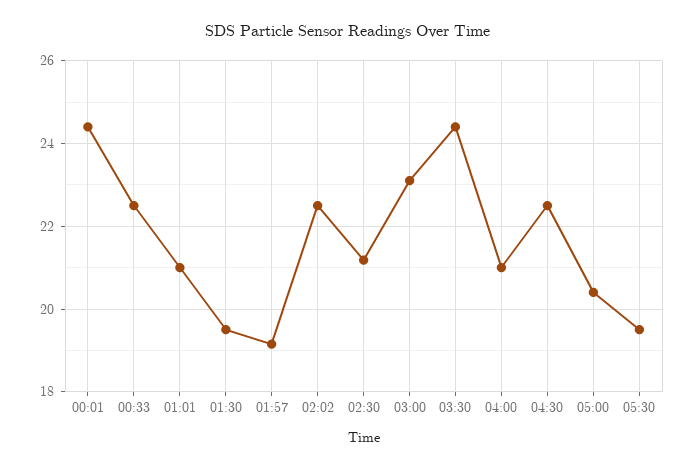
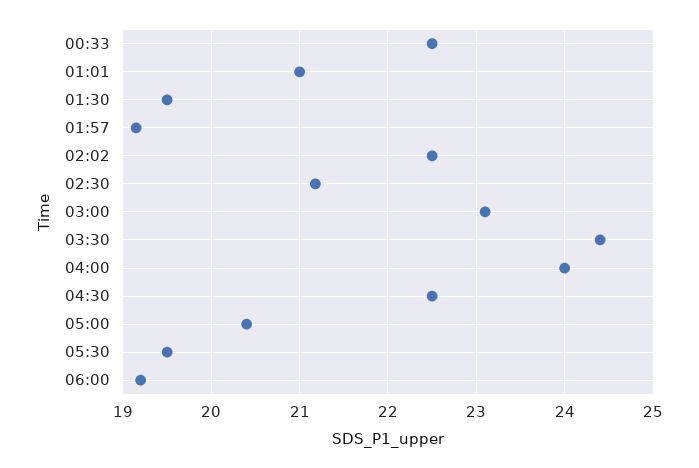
00:01: 24.4 -> none
04:00: 21 -> 24
06:00: none -> 19.2

